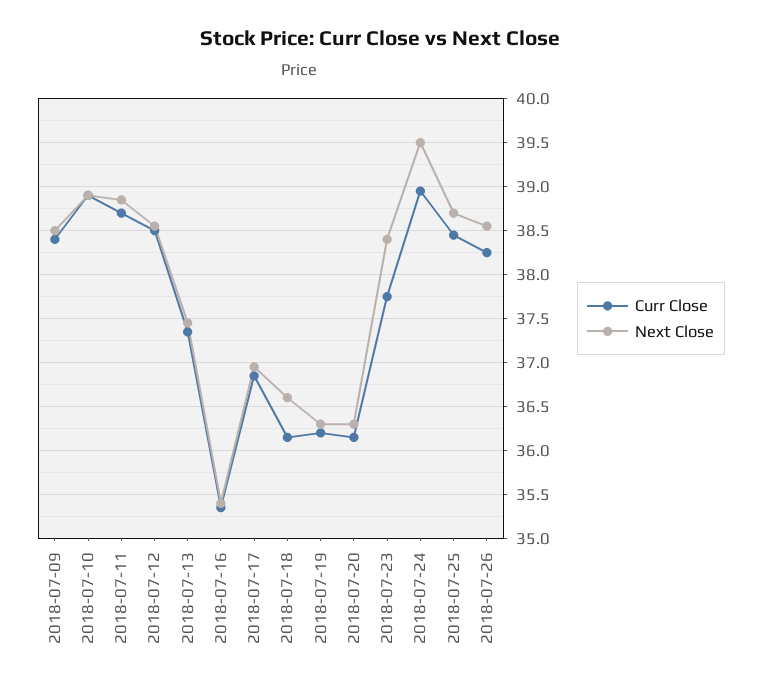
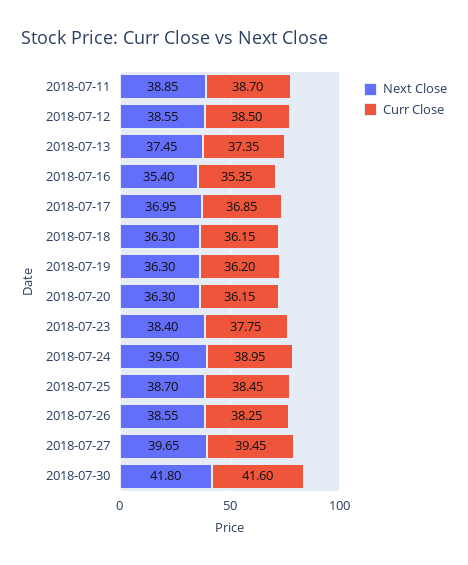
Curr Close, 2018-07-09: 38.4 -> none
Next Close, 2018-07-09: 38.5 -> none
Curr Close, 2018-07-10: 38.9 -> none
Next Close, 2018-07-10: 38.9 -> none
Next Close, 2018-07-18: 36.6 -> 36.3
Next Close, 2018-07-27: none -> 39.65
Curr Close, 2018-07-27: none -> 39.45
Next Close, 2018-07-30: none -> 41.8
Curr Close, 2018-07-30: none -> 41.6

